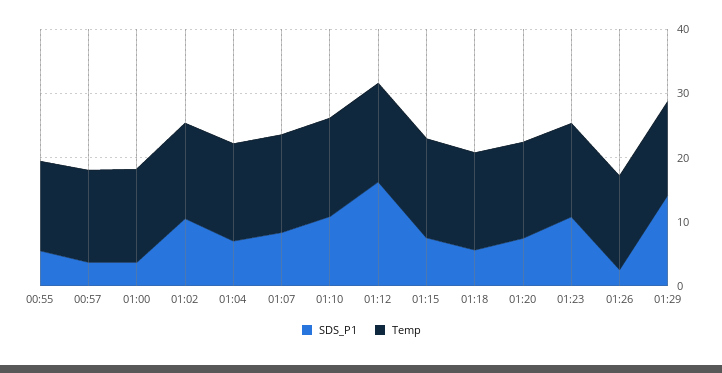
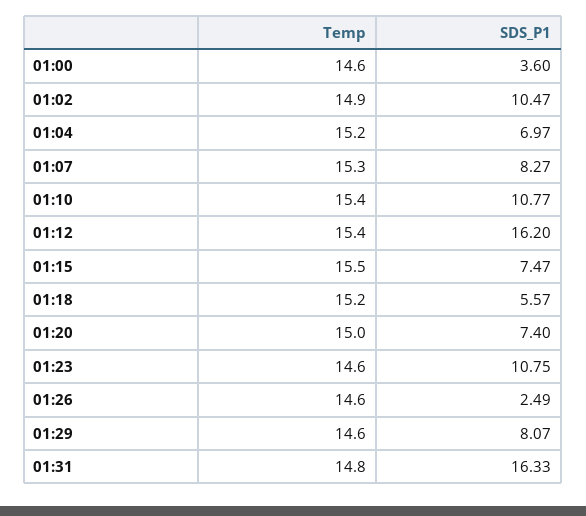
SDS_P1, 00:55: 6 -> none
Temp, 00:55: 14 -> none
SDS_P1, 00:57: 4 -> none
Temp, 00:57: 14 -> none
SDS_P1, 01:29: 14 -> 8.07
Temp, 01:31: none -> 14.8
SDS_P1, 01:31: none -> 16.33

